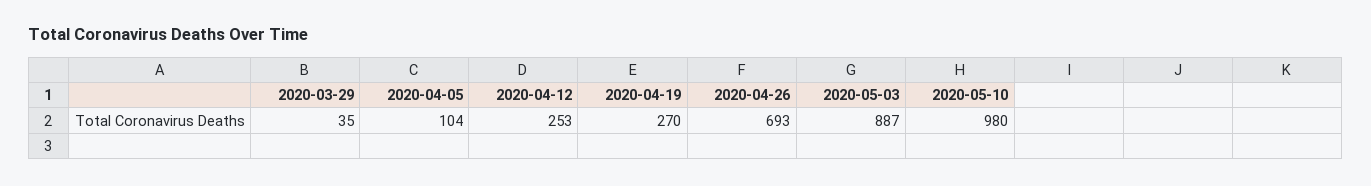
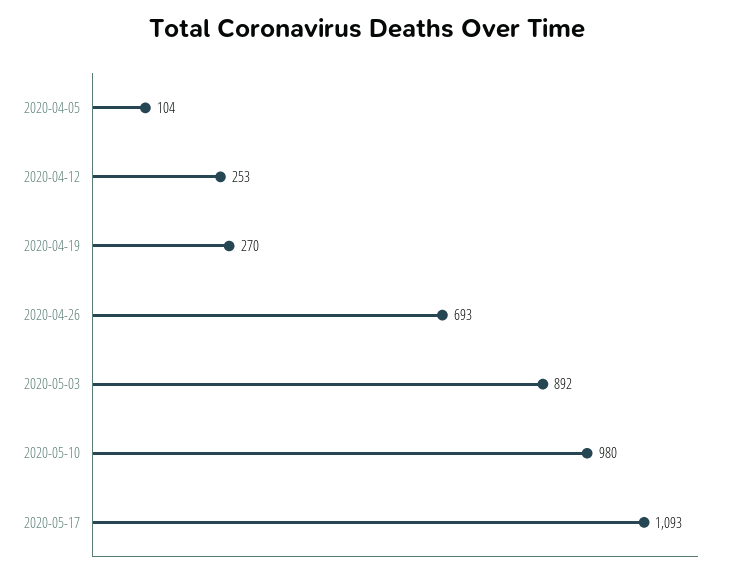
2020-03-29: 35 -> none
2020-05-03: 887 -> 892
2020-05-17: none -> 1093

